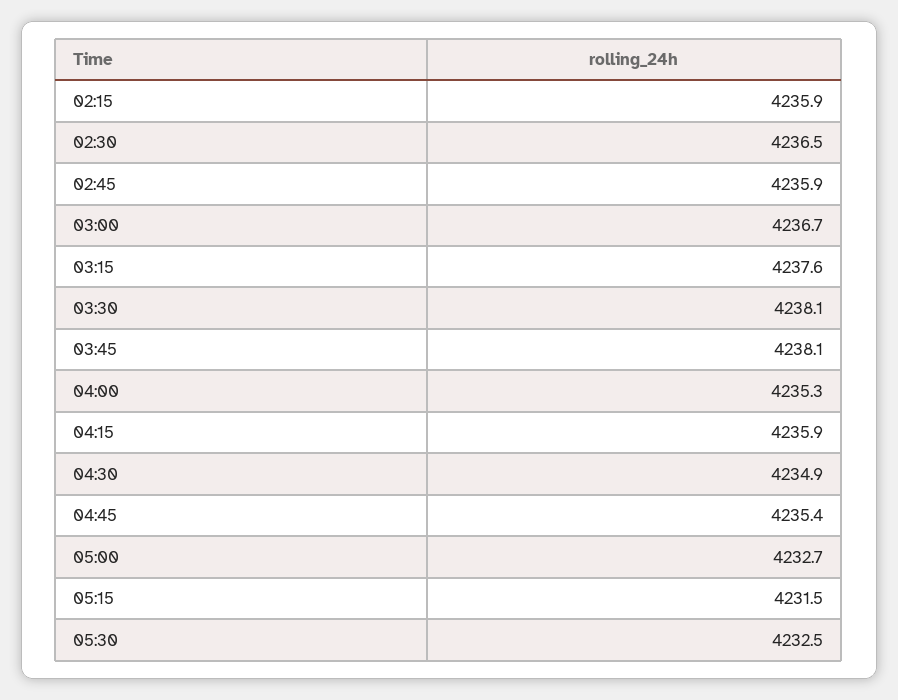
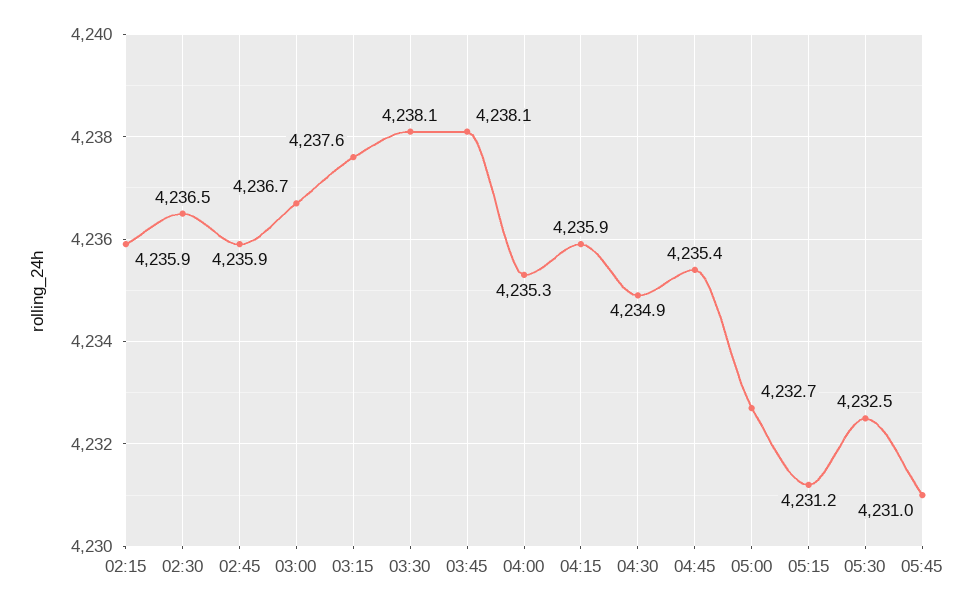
05:15: 4231.5 -> 4231.2
05:45: none -> 4231

